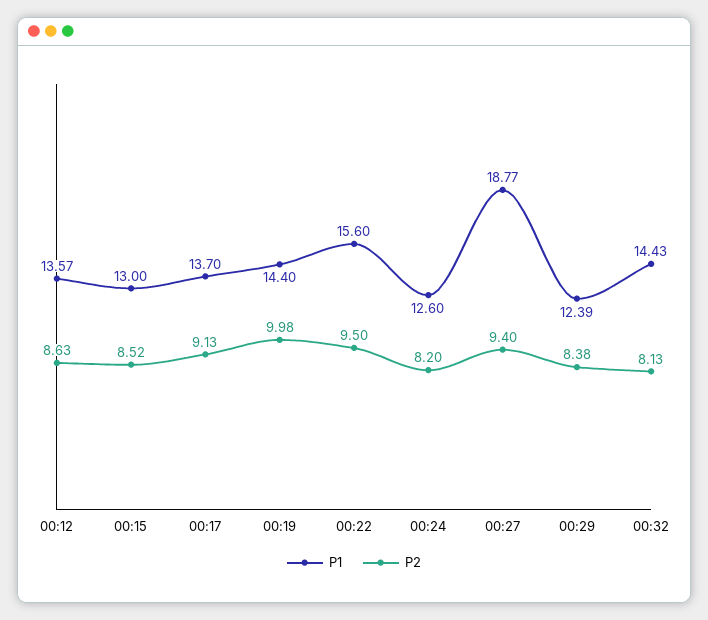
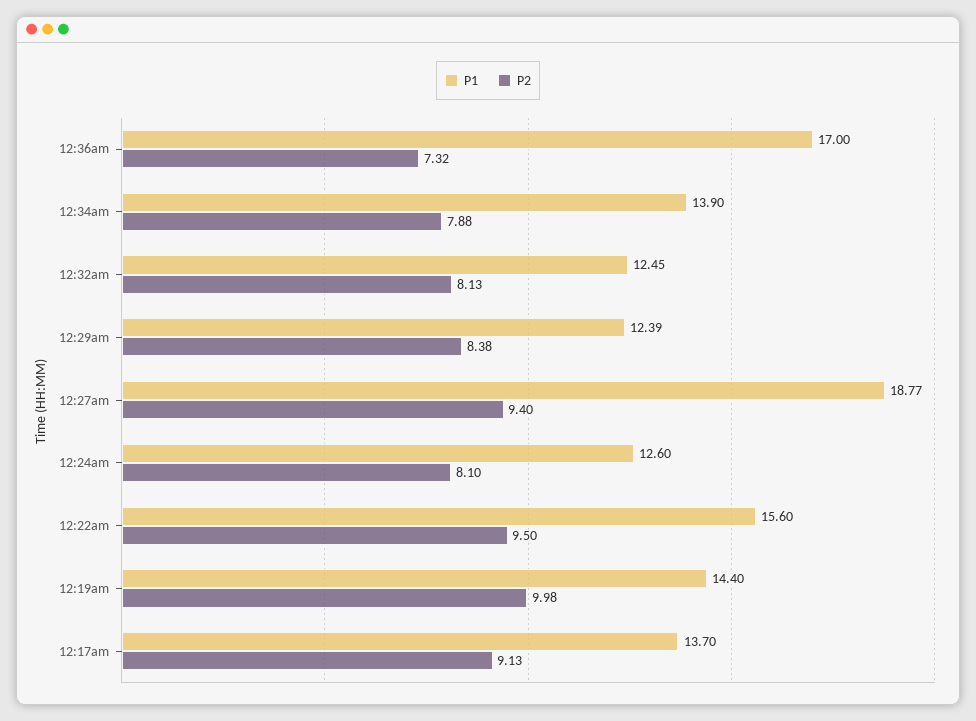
P1, 00:12: 13.57 -> none
P2, 00:12: 8.63 -> none
P1, 00:15: 13 -> none
P2, 00:15: 8.52 -> none
P2, 00:24: 8.2 -> 8.1
P1, 00:32: 14.43 -> 12.45
P1, 12:36am: none -> 17
P2, 12:36am: none -> 7.32
P1, 12:34am: none -> 13.9
P2, 12:34am: none -> 7.88

